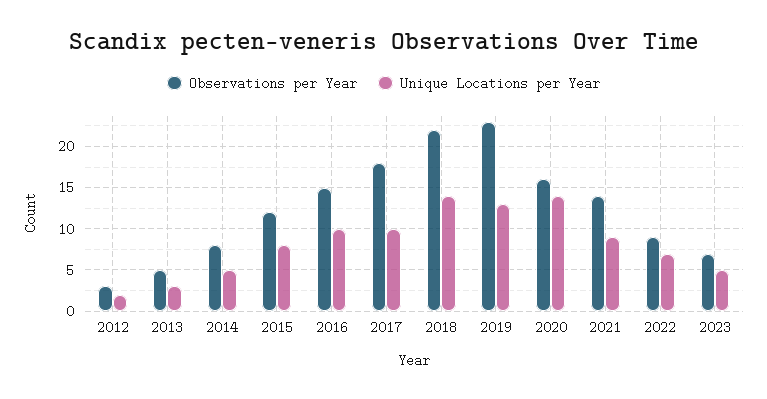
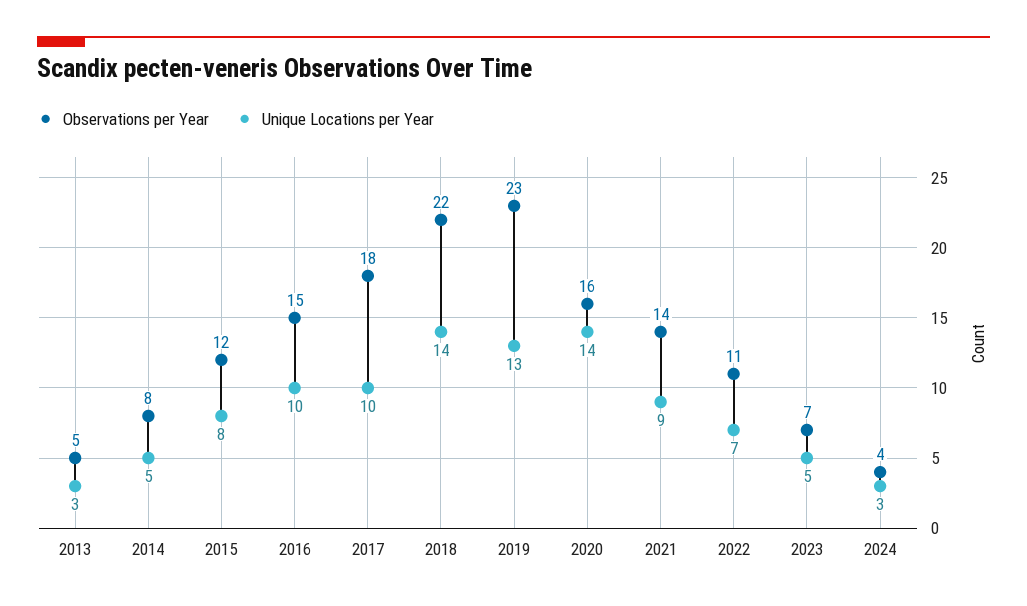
Observations per Year, 2012: 3 -> none
Unique Locations per Year, 2012: 2 -> none
Observations per Year, 2022: 9 -> 11
Observations per Year, 2024: none -> 4
Unique Locations per Year, 2024: none -> 3

